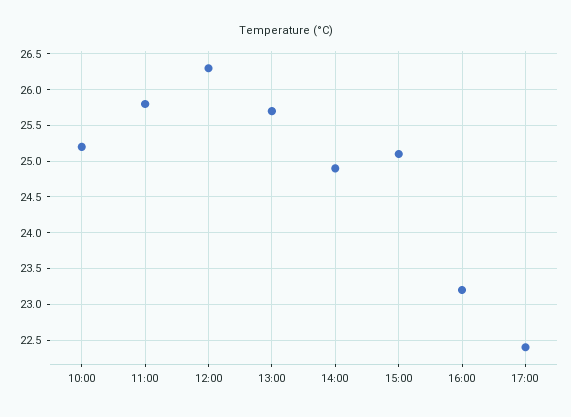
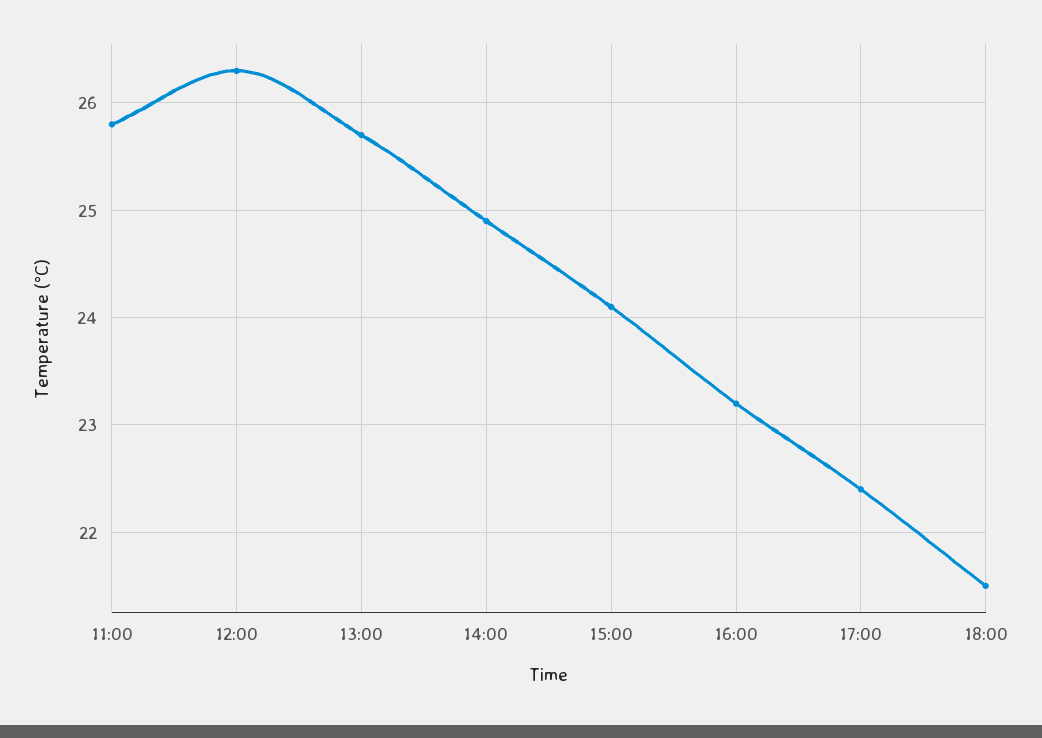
10:00: 25.2 -> none
15:00: 25.1 -> 24.1
18:00: none -> 21.5

